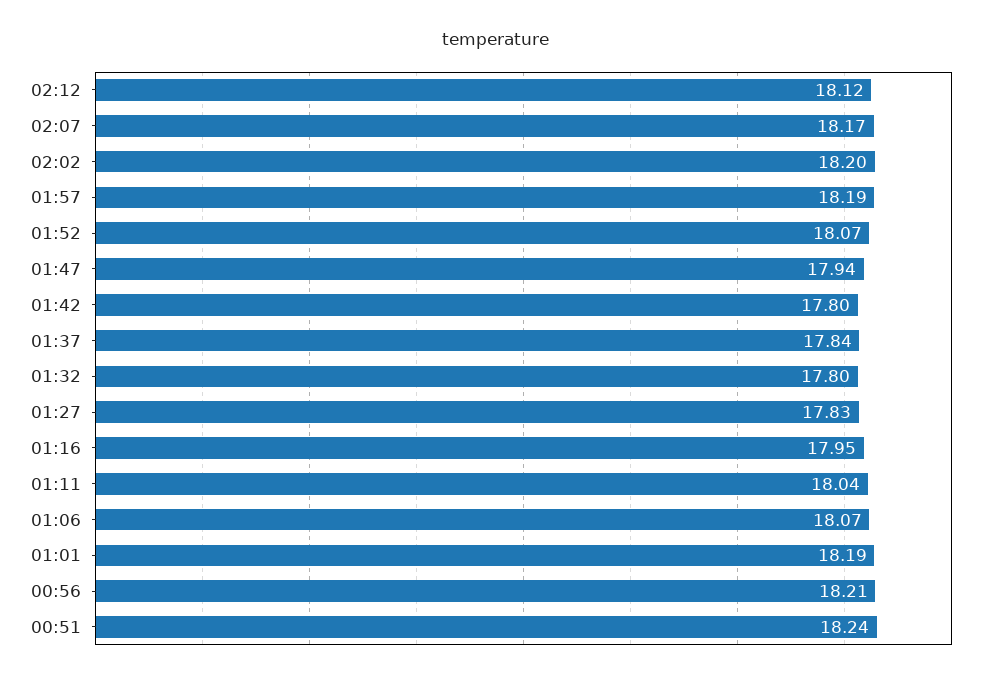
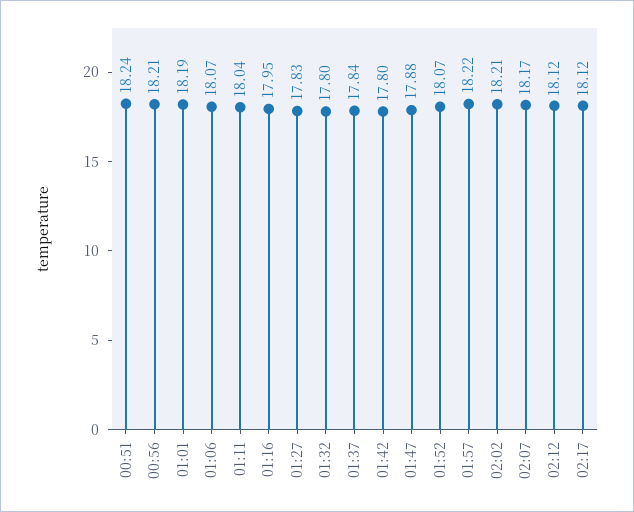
02:02: 18.2 -> 18.21
01:57: 18.19 -> 18.22
01:47: 17.94 -> 17.88
02:17: none -> 18.12

